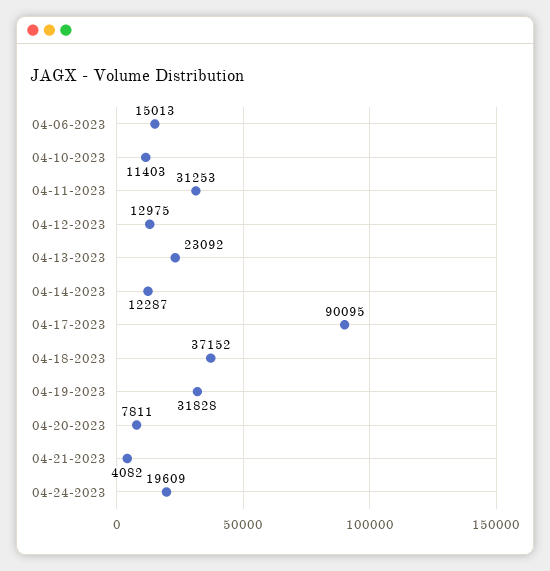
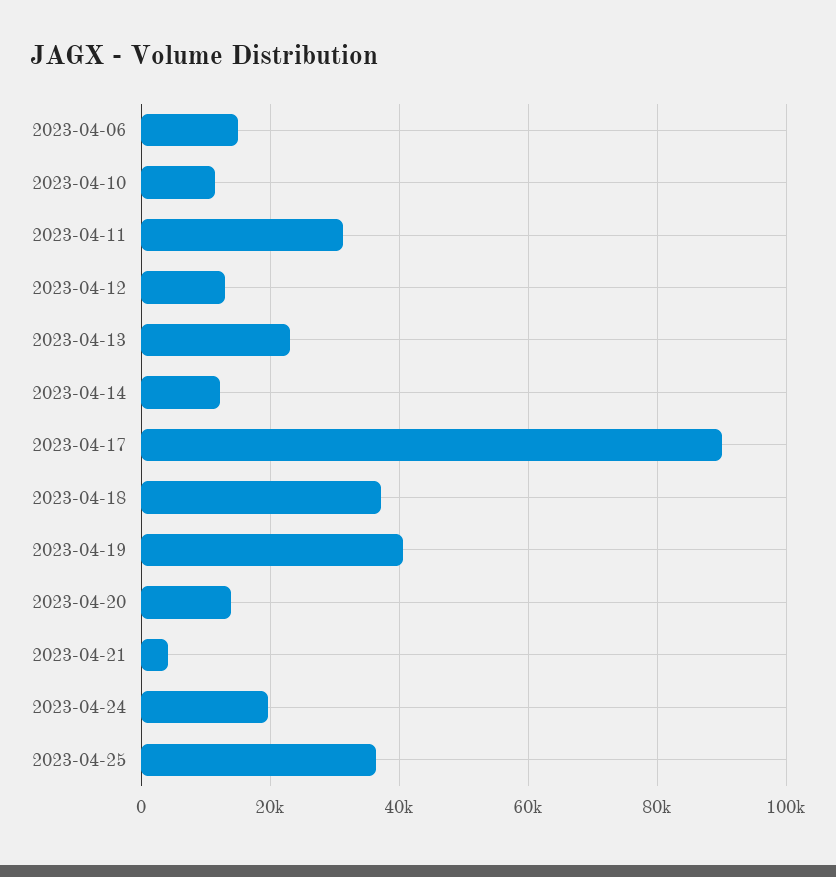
04-19-2023: 31828 -> 40000
04-20-2023: 7811 -> 14000
2023-04-25: none -> 36000

